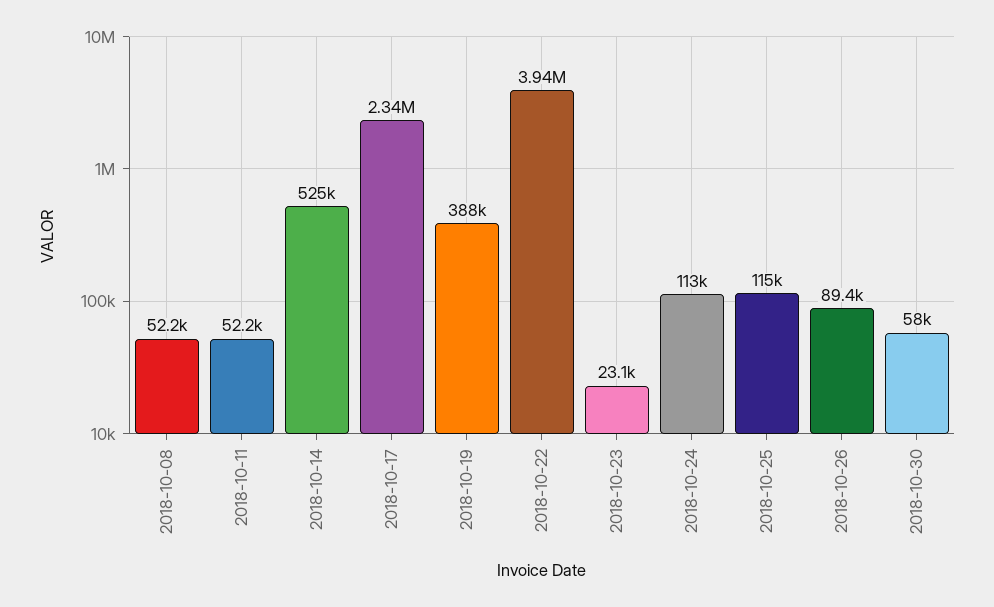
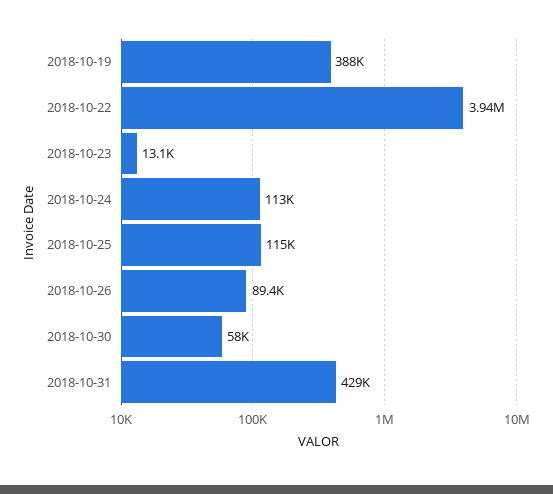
2018-10-08: 52200 -> none
2018-10-11: 52200 -> none
2018-10-14: 525000 -> none
2018-10-17: 2340000 -> none
2018-10-23: 23100 -> 13100
2018-10-31: none -> 429000

